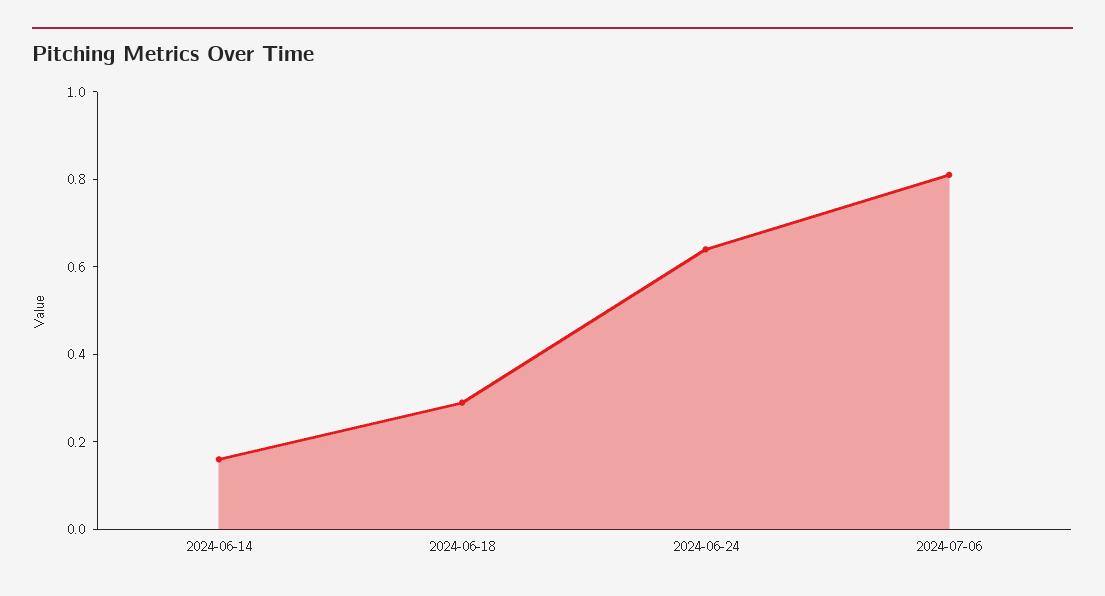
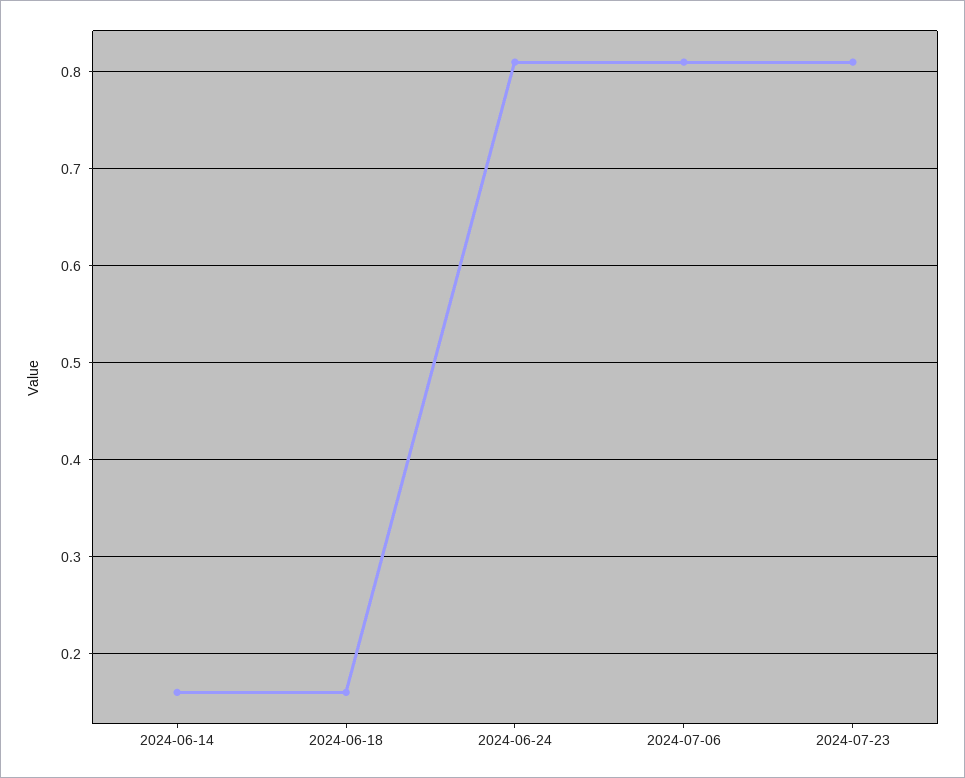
2024-06-18: 0.3 -> 0.16
2024-06-24: 0.65 -> 0.81
2024-07-23: none -> 0.81

